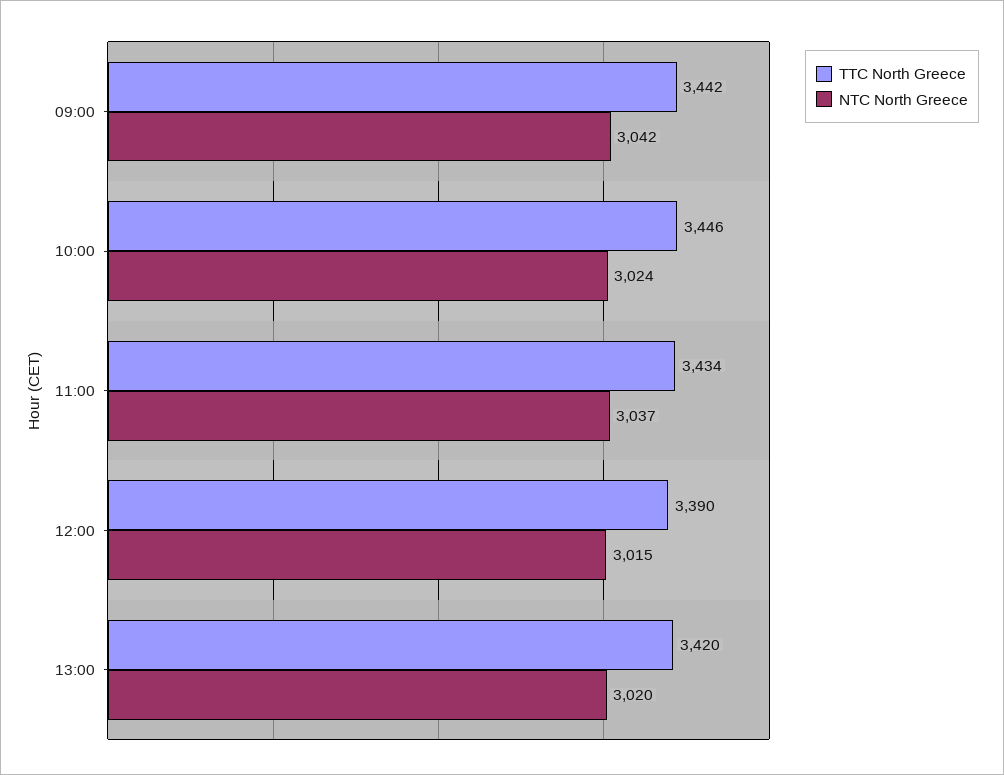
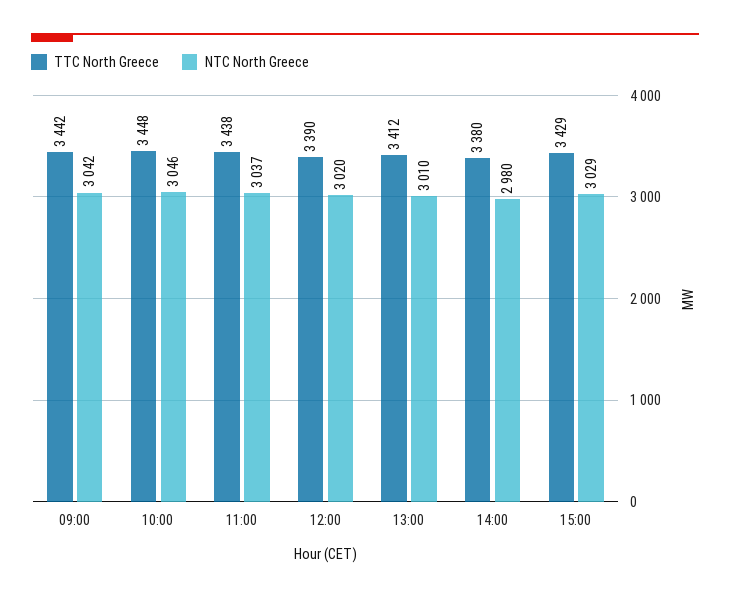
TTC North Greece, 10:00: 3446 -> 3448
NTC North Greece, 10:00: 3024 -> 3046
TTC North Greece, 11:00: 3434 -> 3438
NTC North Greece, 12:00: 3015 -> 3020
TTC North Greece, 13:00: 3420 -> 3412
NTC North Greece, 13:00: 3020 -> 3010
TTC North Greece, 14:00: none -> 3380
NTC North Greece, 14:00: none -> 2980
TTC North Greece, 15:00: none -> 3429
NTC North Greece, 15:00: none -> 3029

